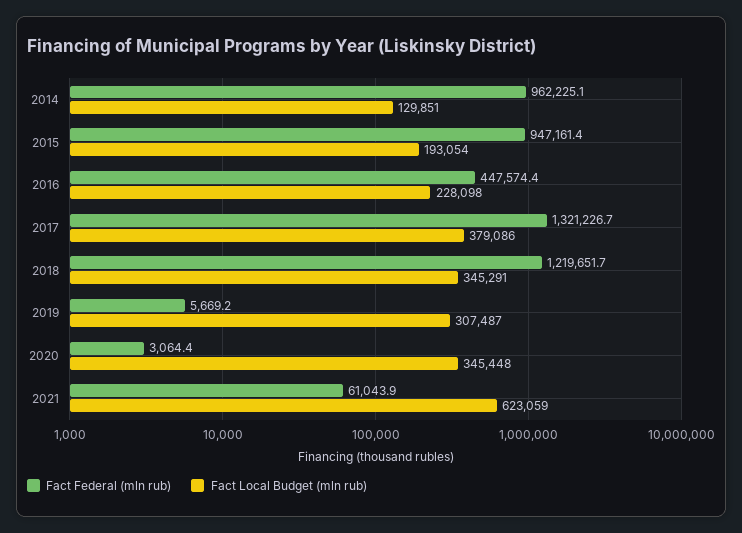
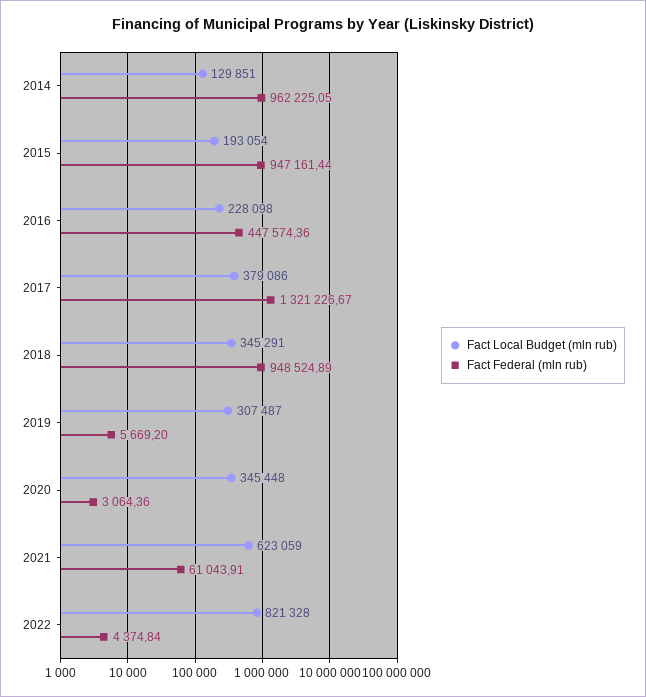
Fact Federal (mln rub), 2018: 1219651.7 -> 948524.89
Fact Local Budget (mln rub), 2022: none -> 821328
Fact Federal (mln rub), 2022: none -> 4374.84

